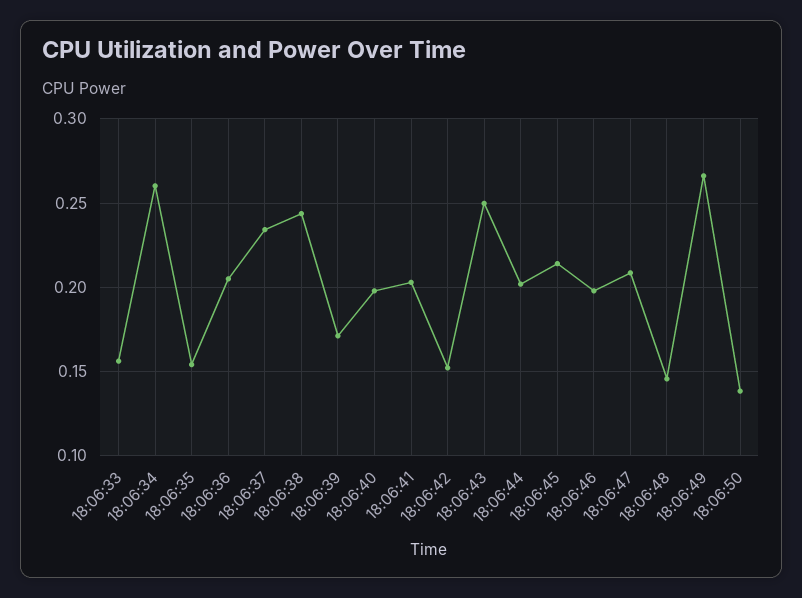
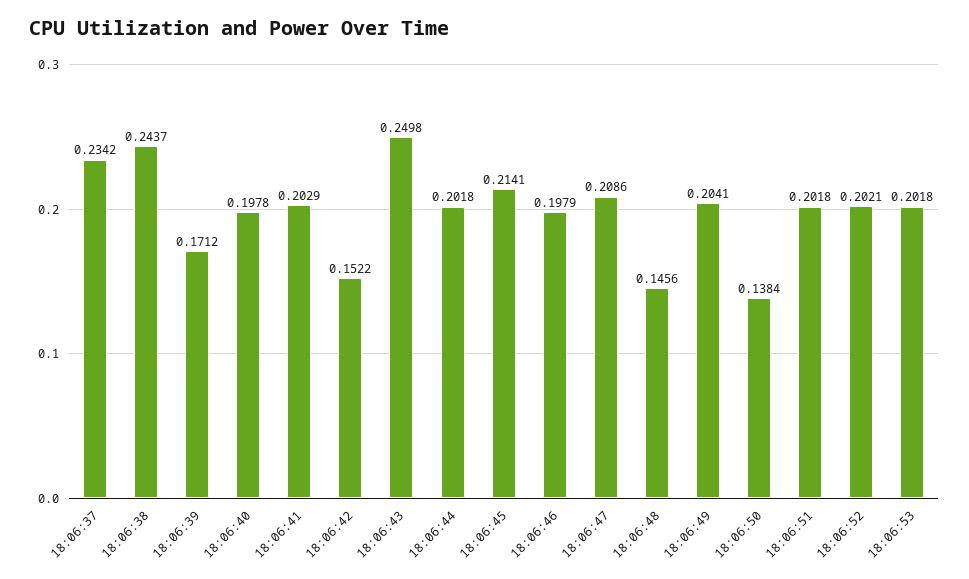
18:06:33: 0.155 -> none
18:06:34: 0.26 -> none
18:06:35: 0.155 -> none
18:06:36: 0.205 -> none
18:06:49: 0.265 -> 0.2041
18:06:51: none -> 0.2018
18:06:52: none -> 0.2021
18:06:53: none -> 0.2018

